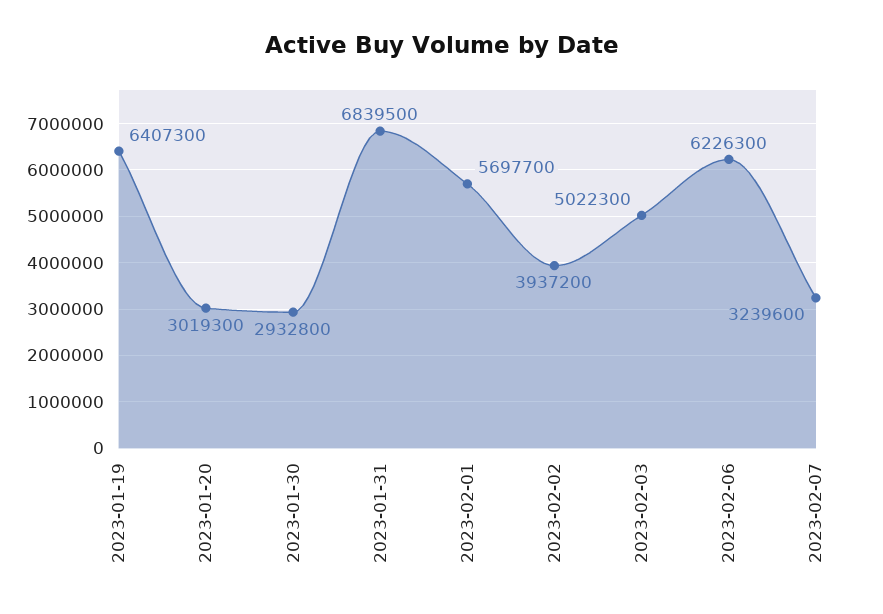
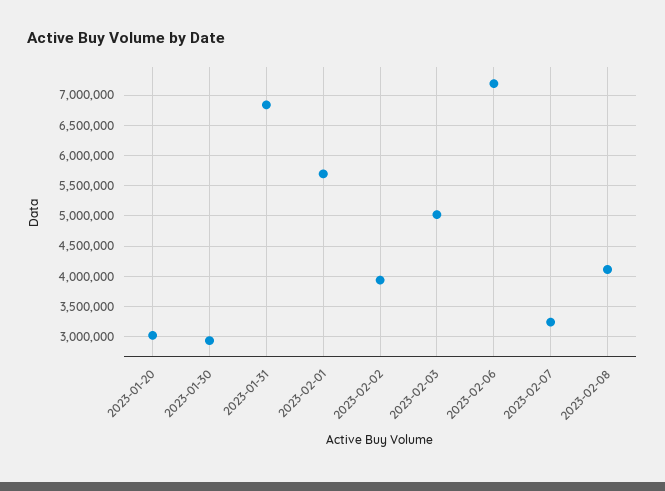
2023-01-19: 6407300 -> none
2023-02-06: 6226300 -> 7200000
2023-02-08: none -> 4100000

